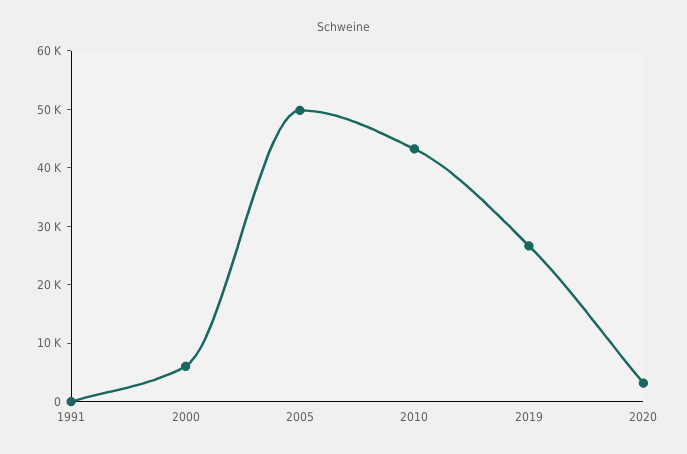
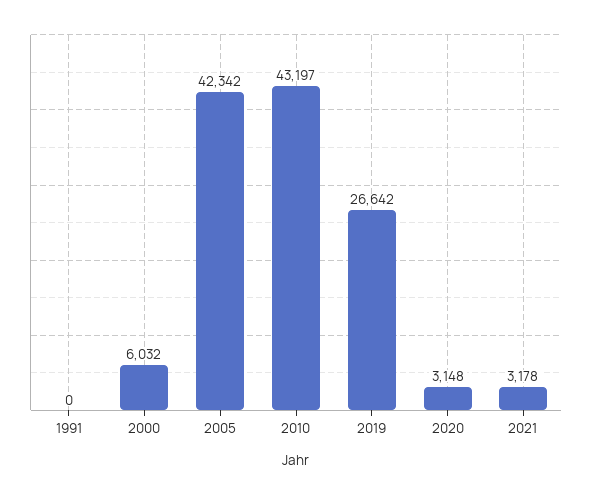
2005: 50000 -> 42342
2021: none -> 3178

